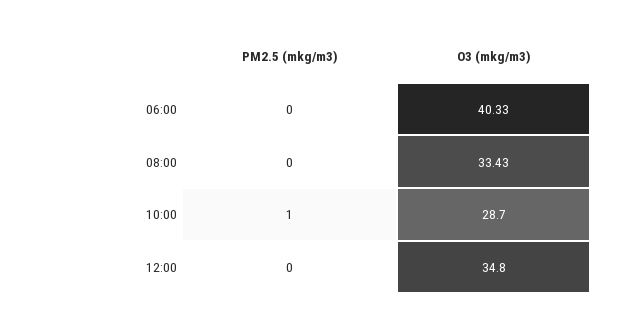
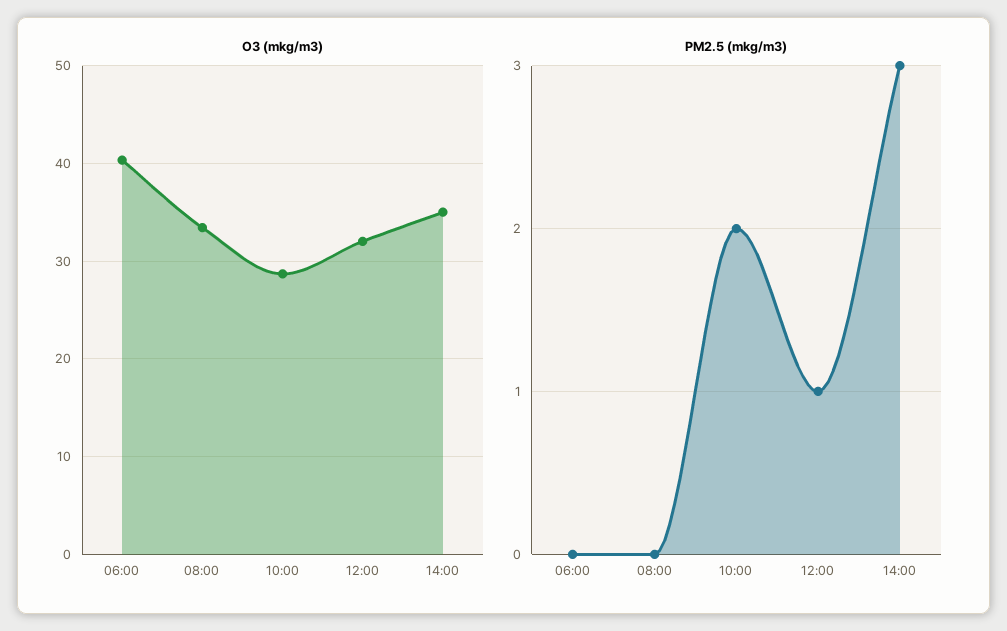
PM2.5 (mkg/m3), 10:00: 1 -> 2
PM2.5 (mkg/m3), 12:00: 0 -> 1
O3 (mkg/m3), 12:00: 34.8 -> 32
O3 (mkg/m3), 14:00: none -> 35
PM2.5 (mkg/m3), 14:00: none -> 3

